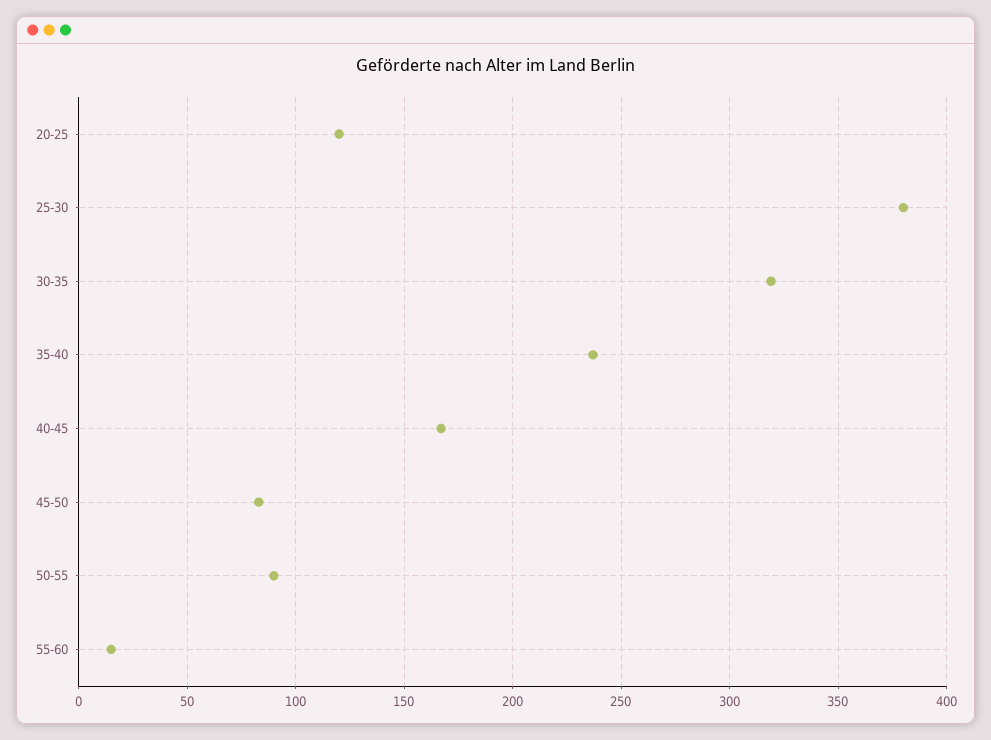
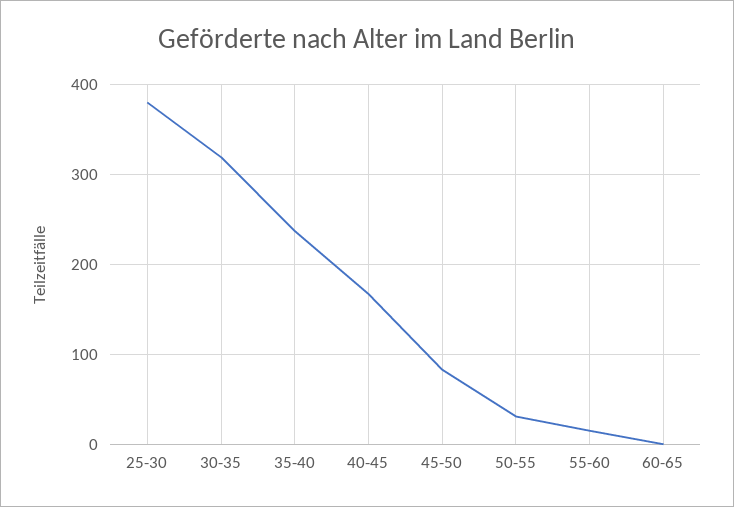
20-25: 120 -> none
50-55: 90 -> 30
60-65: none -> 0

